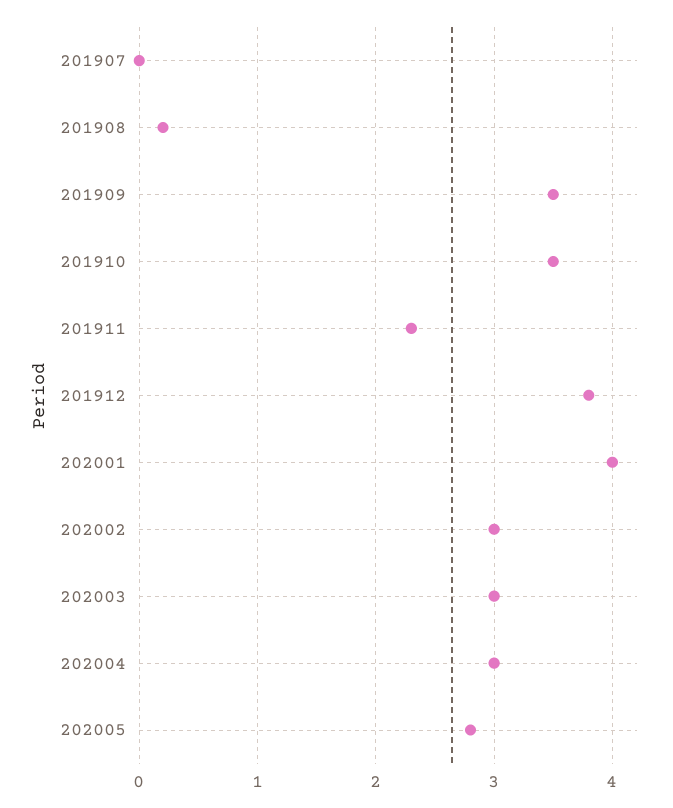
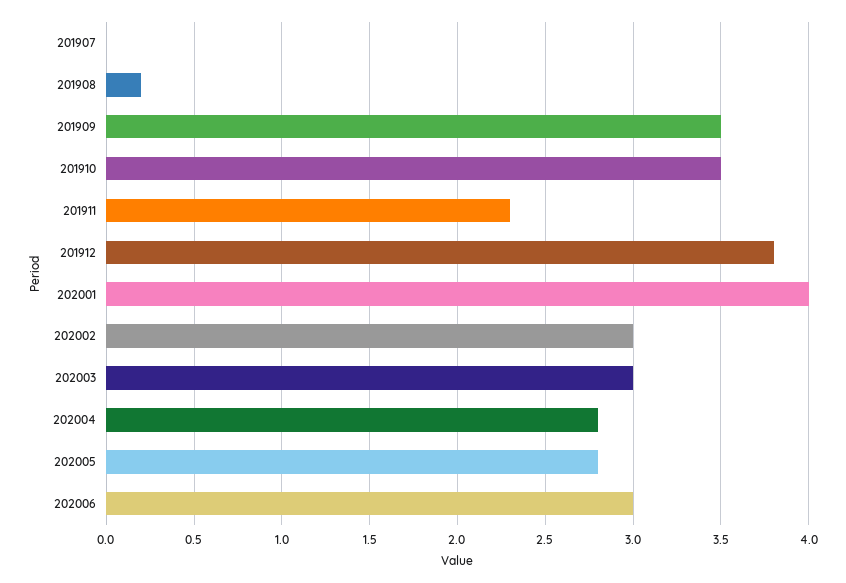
202004: 3 -> 2.8
202006: none -> 3

